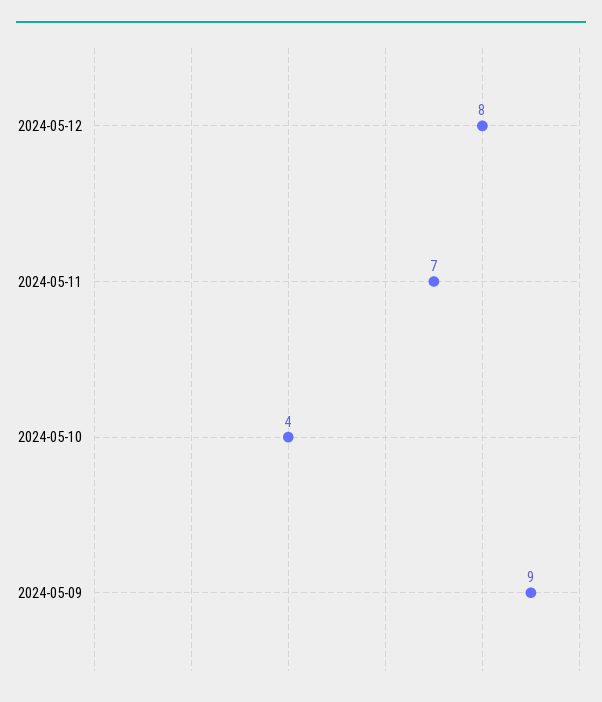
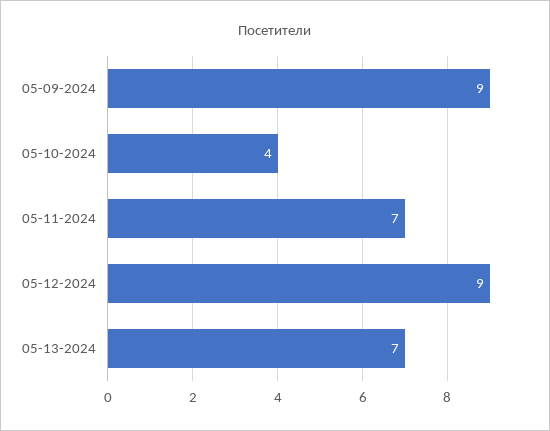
2024-05-12: 8 -> 9
05-13-2024: none -> 7

